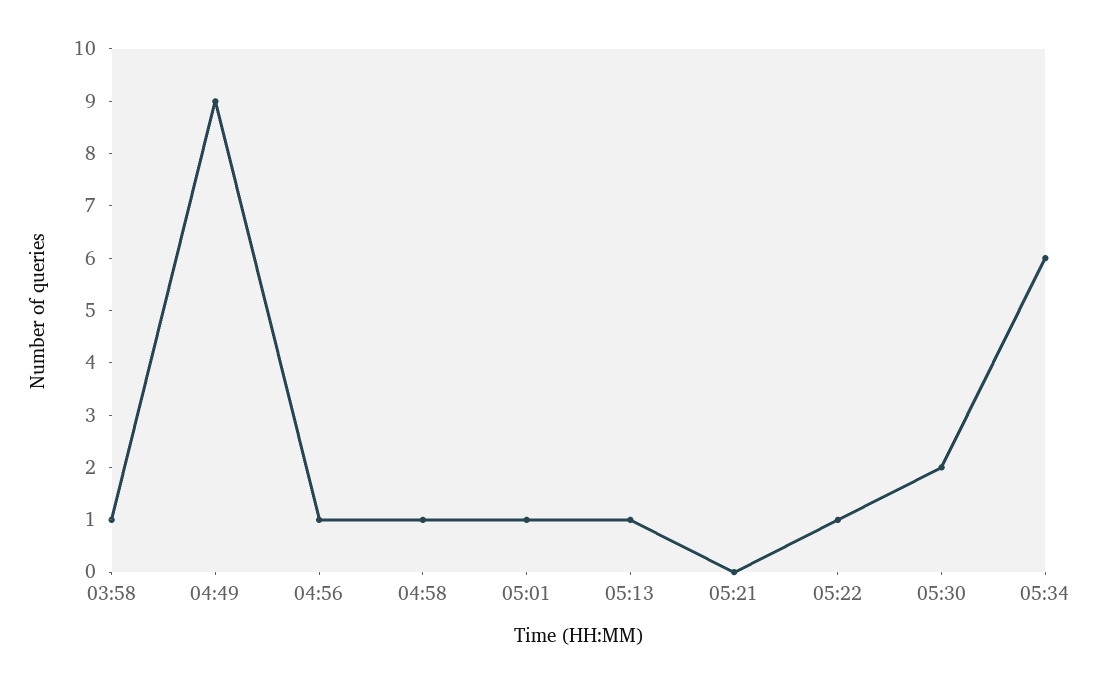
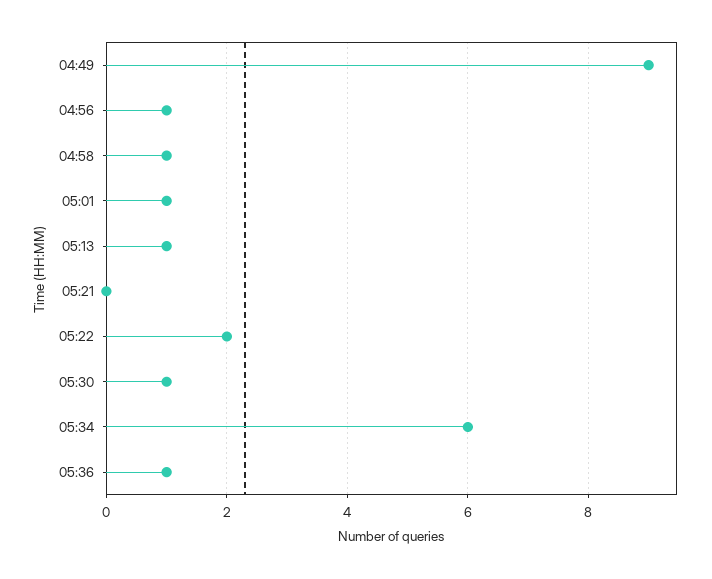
03:58: 1 -> none
05:22: 1 -> 2
05:30: 2 -> 1
05:36: none -> 1

